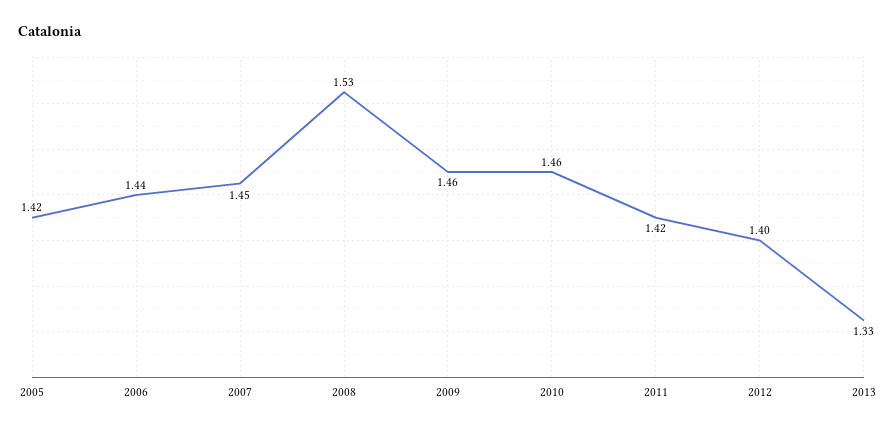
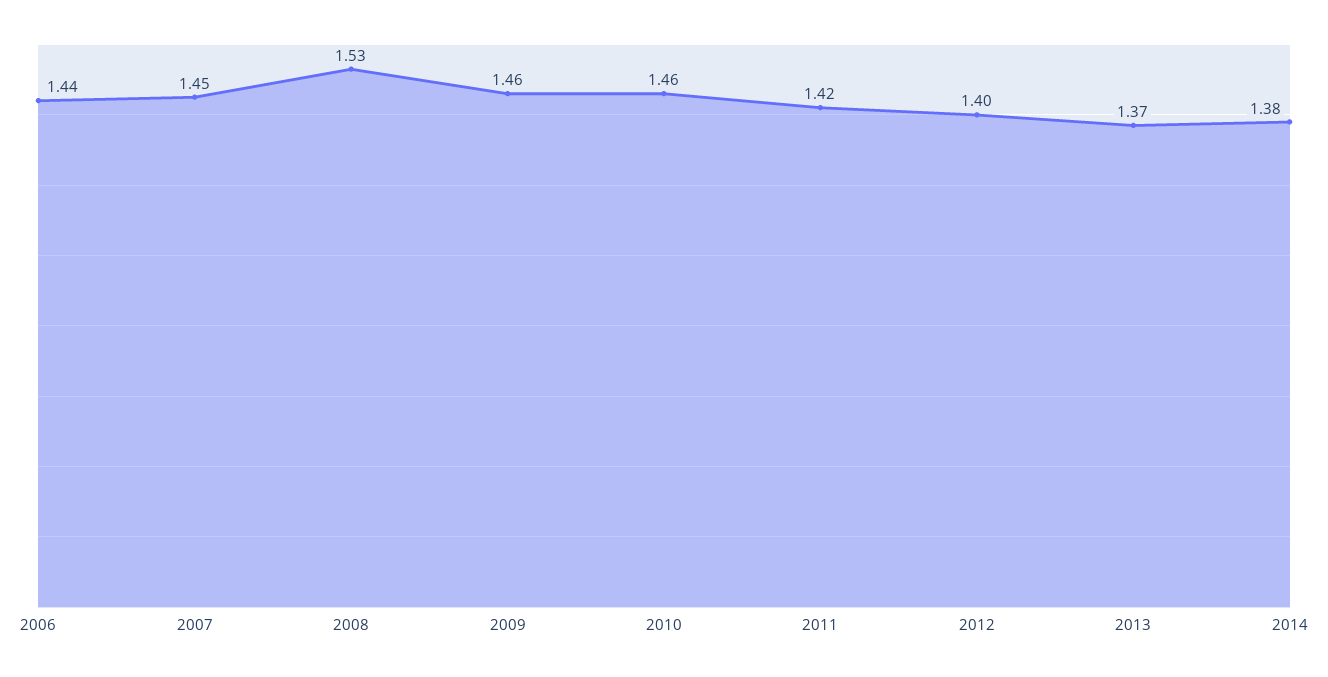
2005: 1.42 -> none
2013: 1.33 -> 1.37
2014: none -> 1.38

